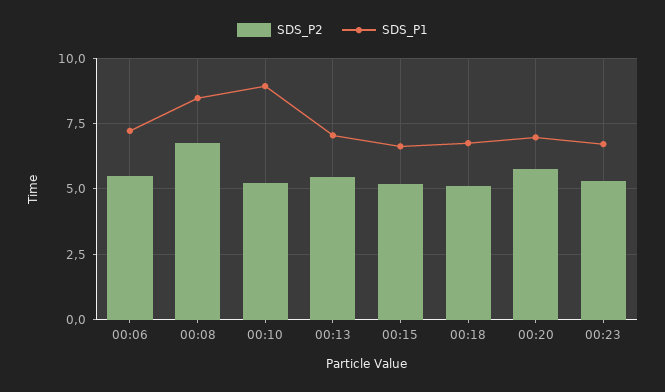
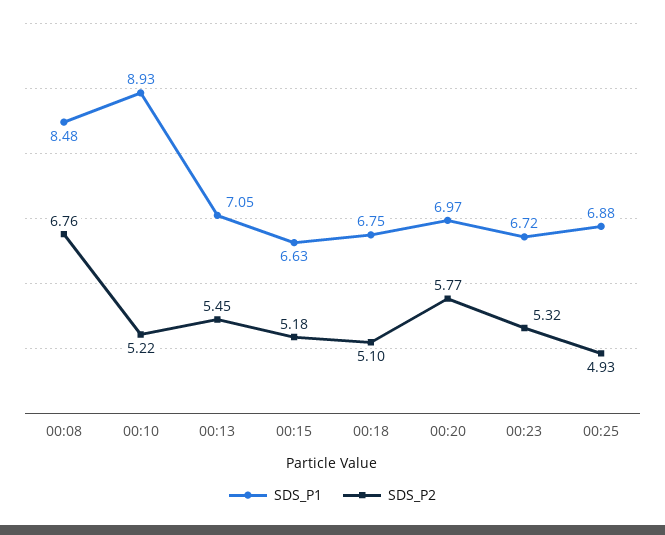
SDS_P2, 00:06: 5.5 -> none
SDS_P1, 00:06: 7.25 -> none
SDS_P1, 00:25: none -> 6.88
SDS_P2, 00:25: none -> 4.93

